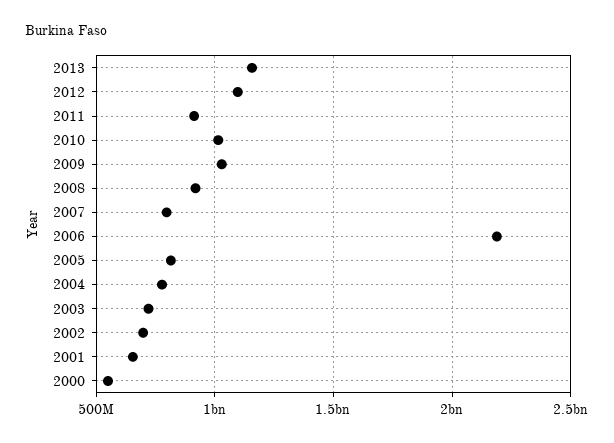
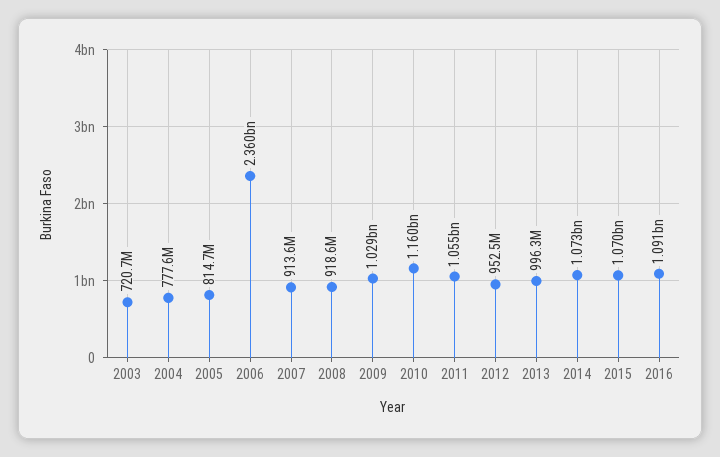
2013: 1150000000 -> 996300000
2012: 1100000000 -> 952500000
2011: 900000000 -> 1055000000
2010: 1000000000 -> 1160000000
2007: 800000000 -> 913600000
2006: 2200000000 -> 2360000000
2002: 700000000 -> none
2001: 650000000 -> none
2000: 550000000 -> none
2014: none -> 1073000000
2015: none -> 1070000000
2016: none -> 1091000000

